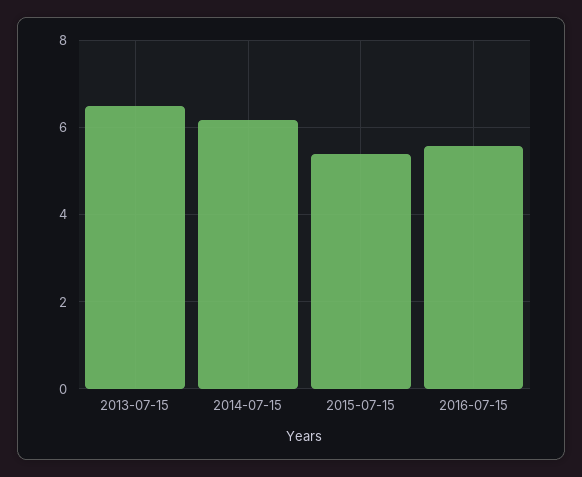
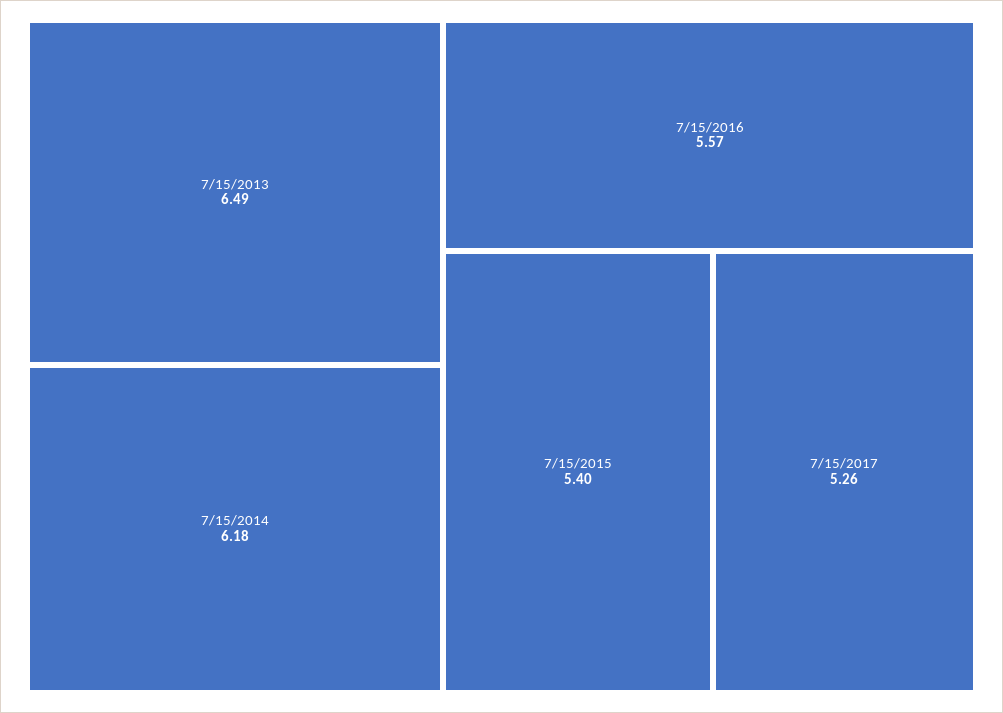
7/15/2017: none -> 5.26

